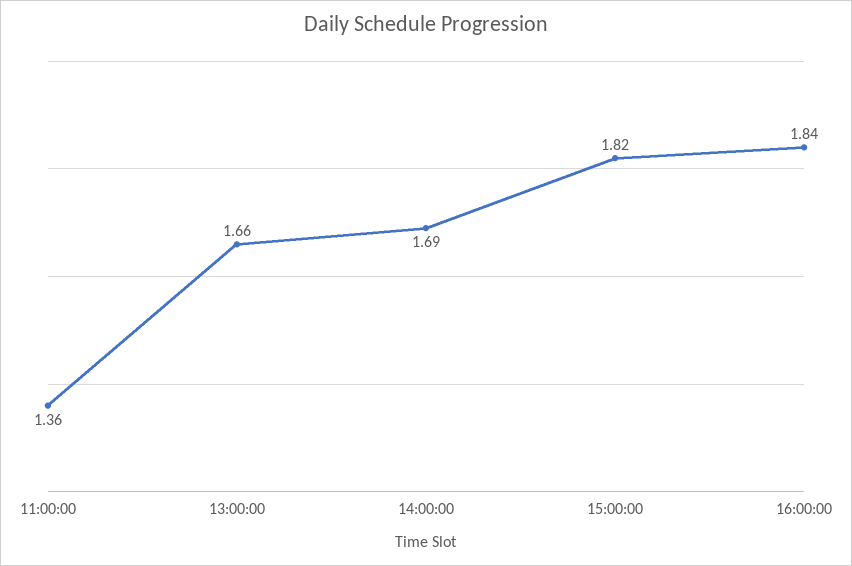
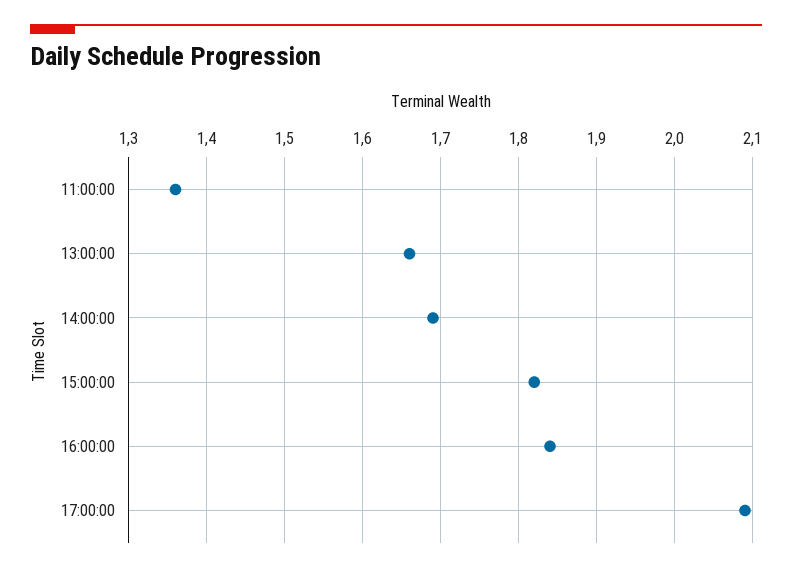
17:00:00: none -> 2.09

